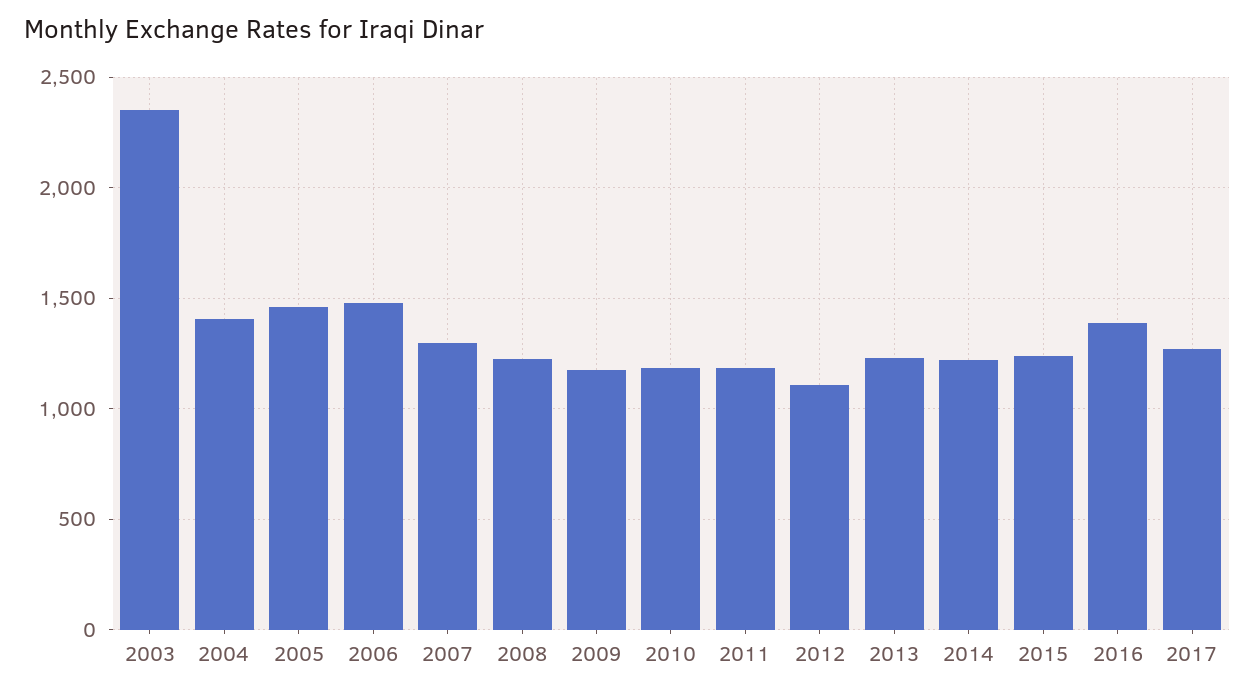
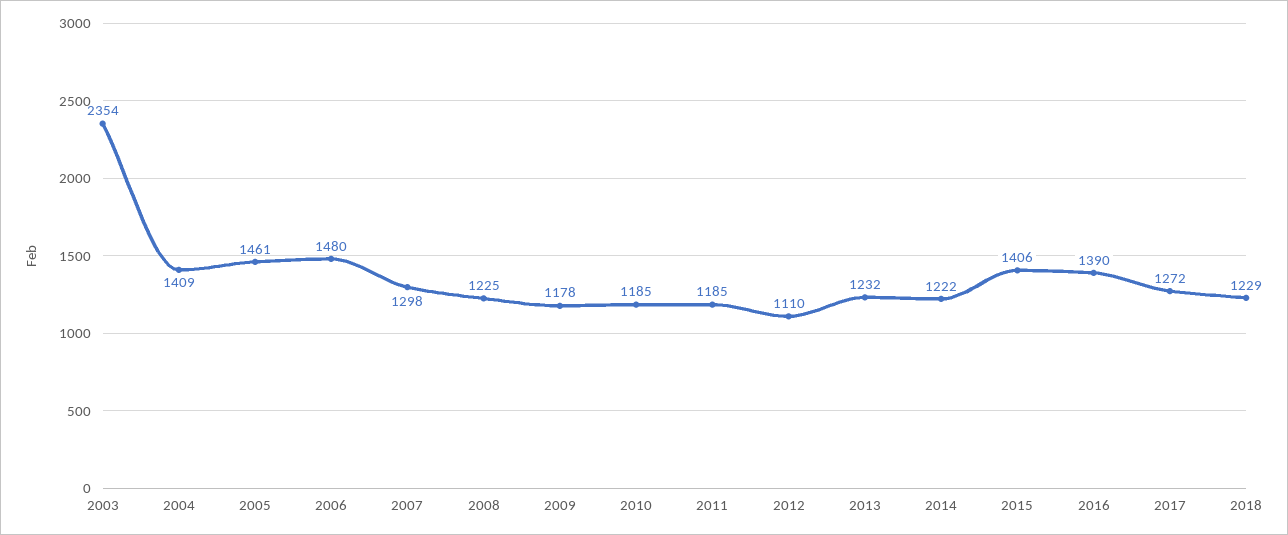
2015: 1250 -> 1406
2018: none -> 1229

